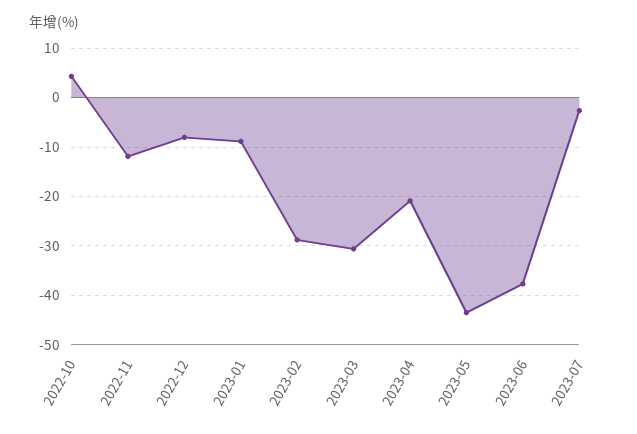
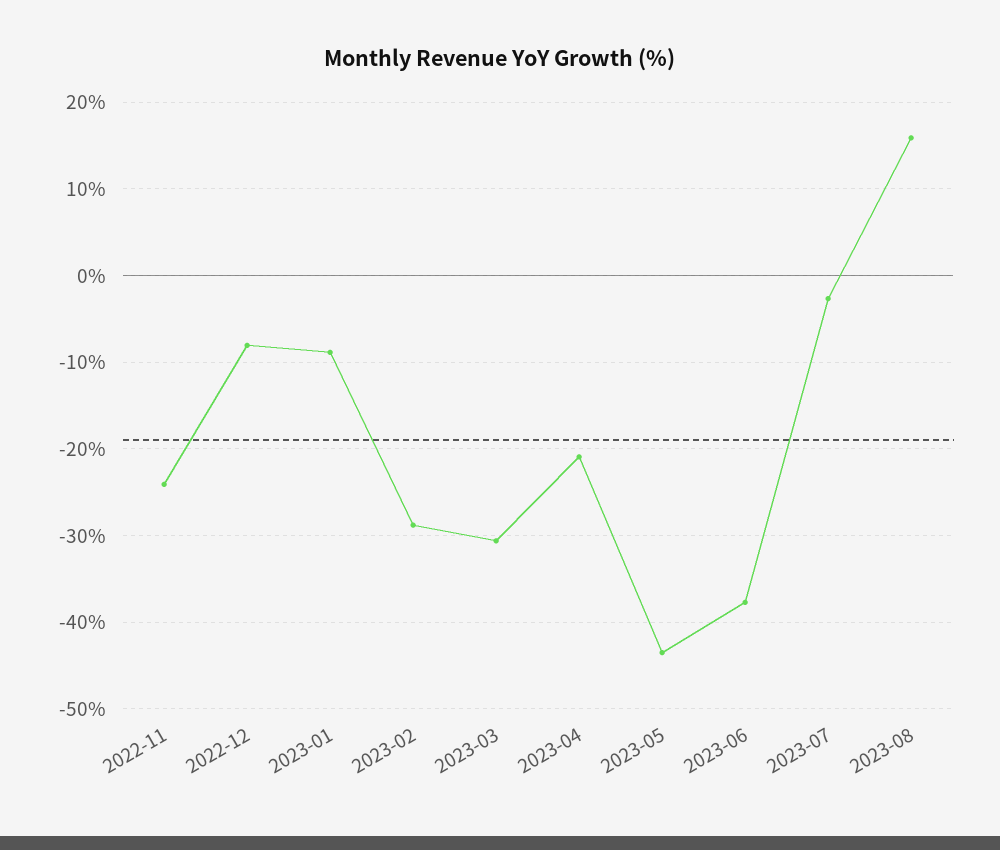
2022-10: 4 -> none
2022-11: -12 -> -24
2023-08: none -> 16

